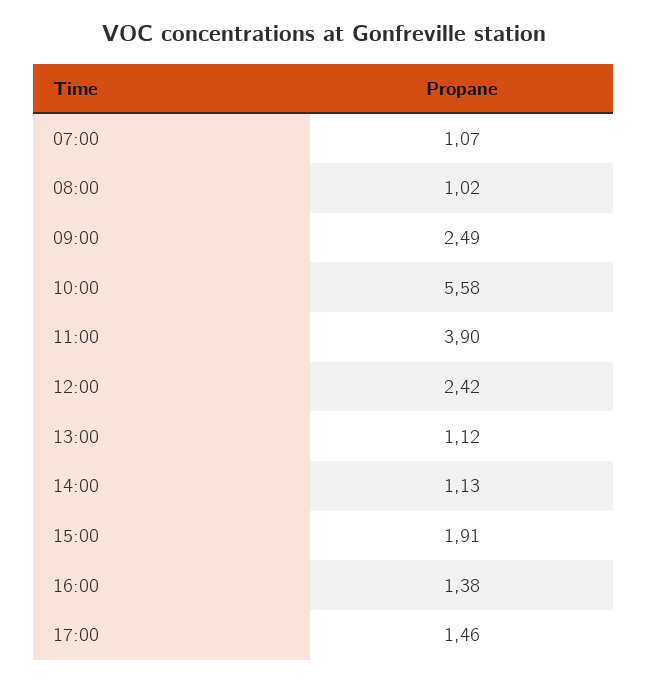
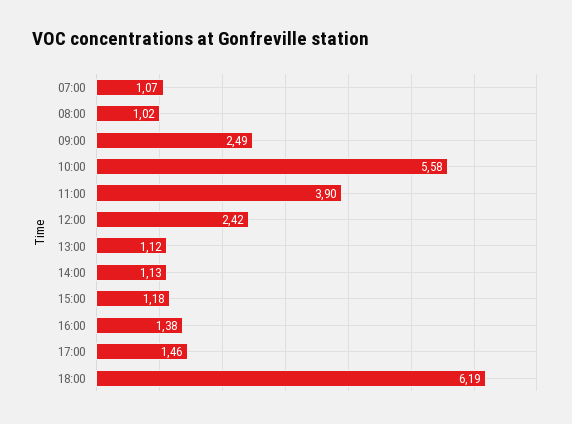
15:00: 1.91 -> 1.18
18:00: none -> 6.19

